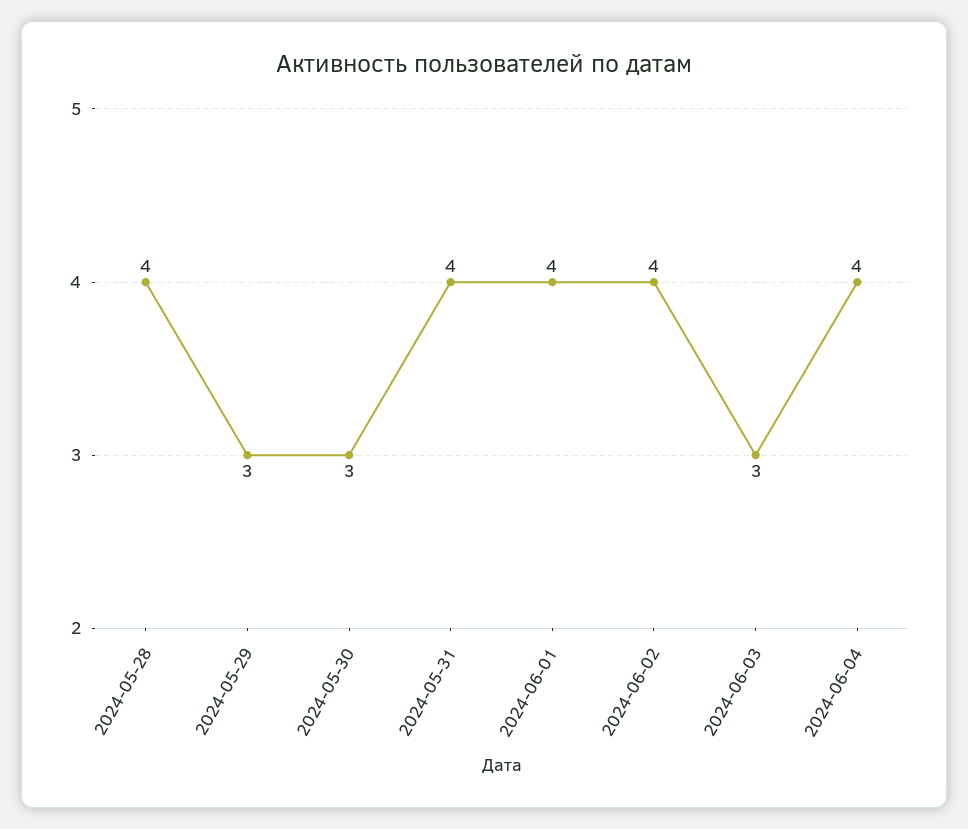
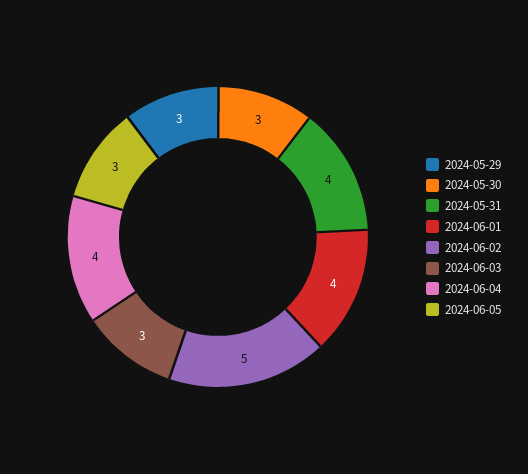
2024-05-28: 4 -> none
2024-06-02: 4 -> 5
2024-06-05: none -> 3

